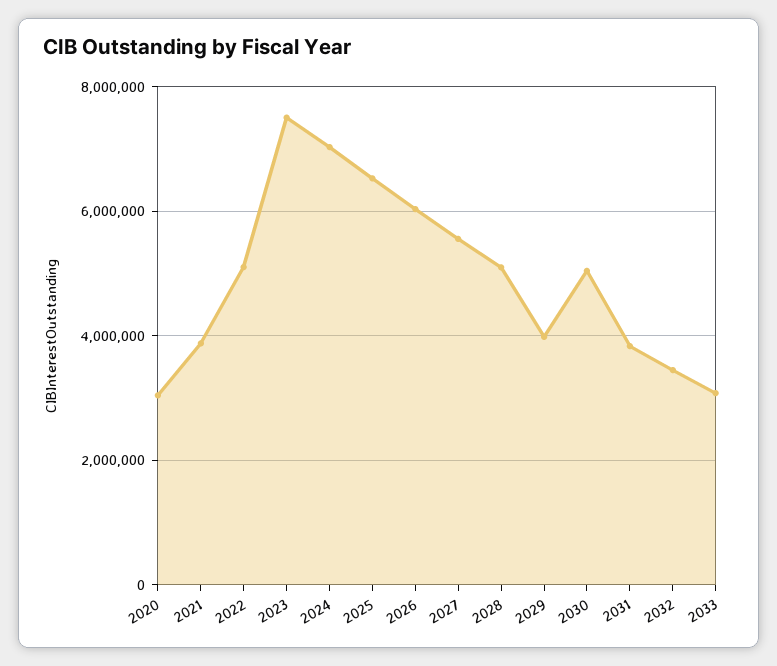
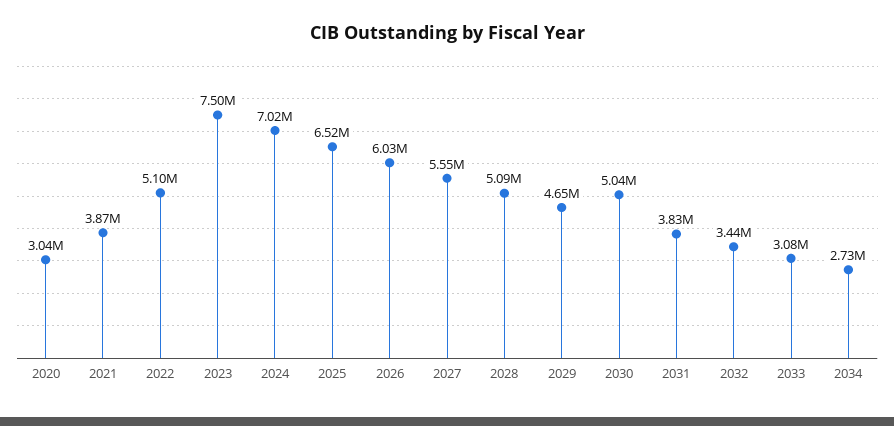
2029: 4000000 -> 4650000
2034: none -> 2730000

